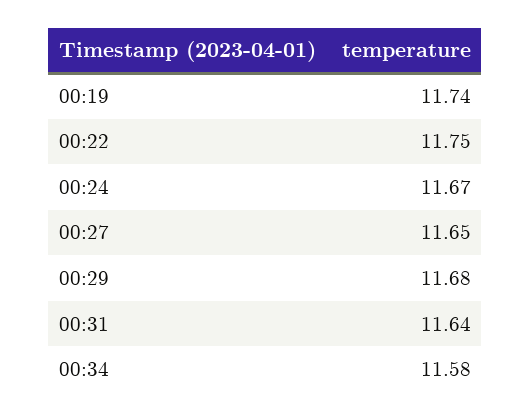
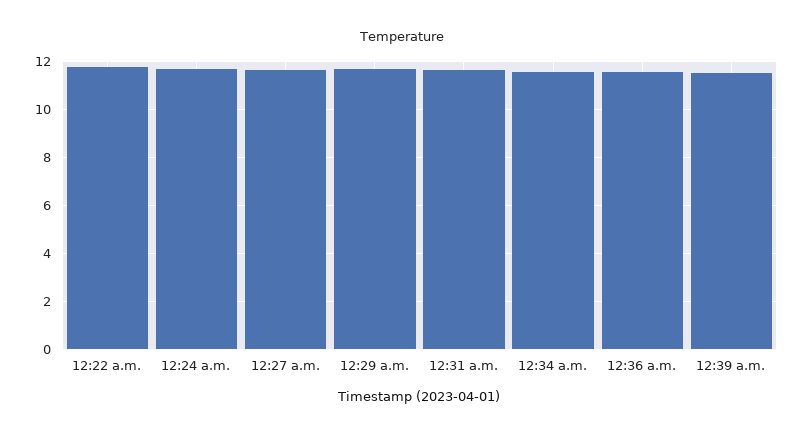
00:19: 11.74 -> none
12:36 a.m.: none -> 11.5
12:39 a.m.: none -> 11.5

